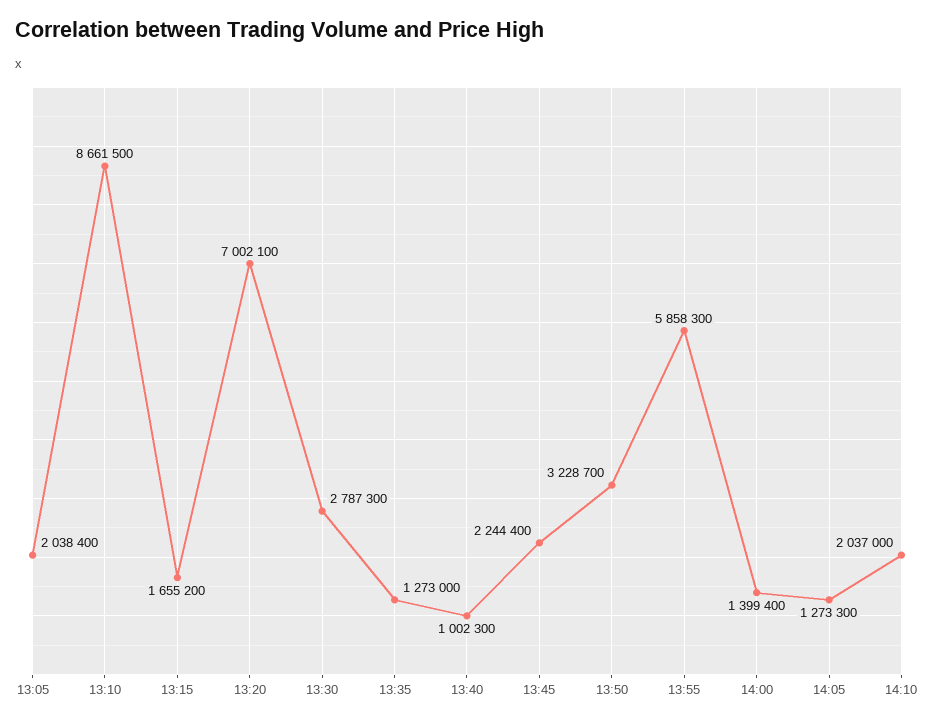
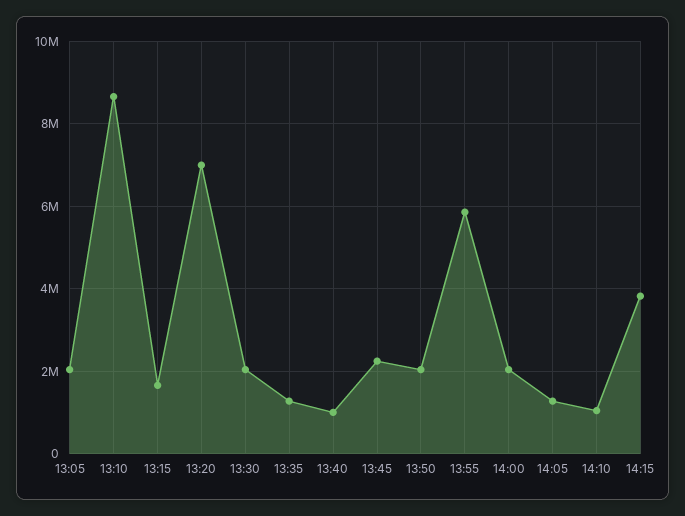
13:30: 2787300 -> 2000000
13:50: 3228700 -> 2000000
14:00: 1399400 -> 2000000
14:10: 2037000 -> 1000000
14:15: none -> 3800000

